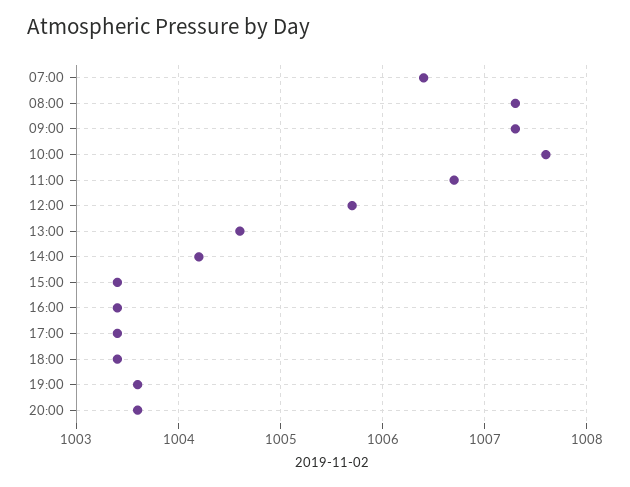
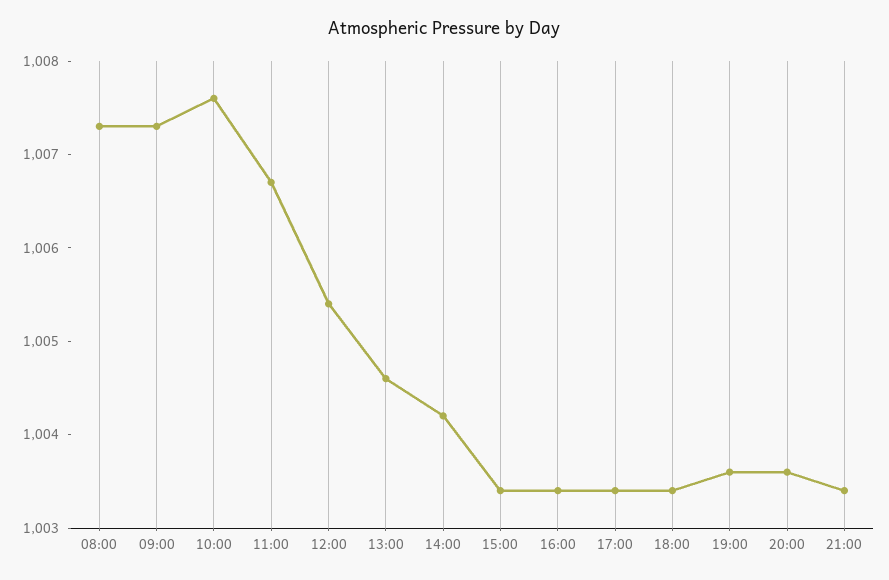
07:00: 1006.4 -> none
12:00: 1005.7 -> 1005.4
21:00: none -> 1003.4

